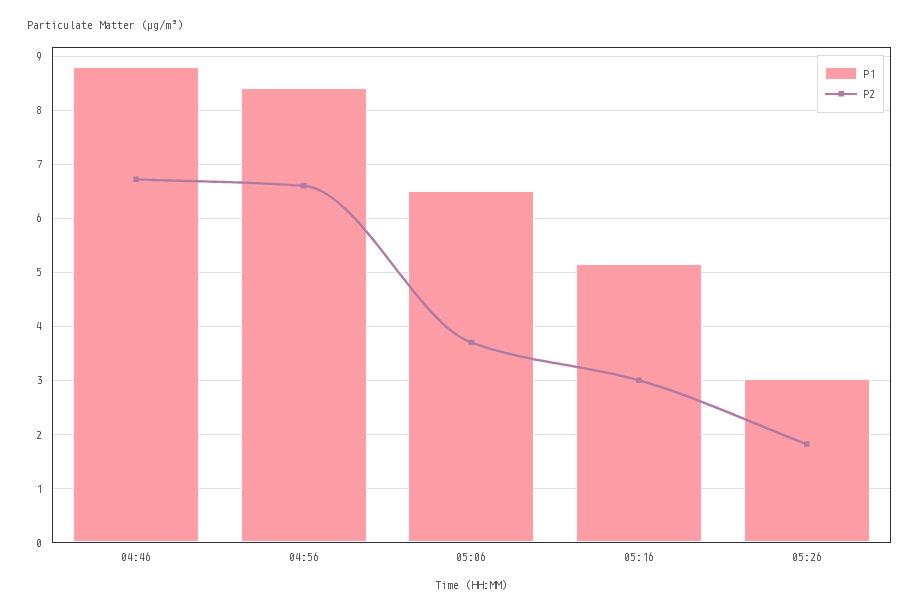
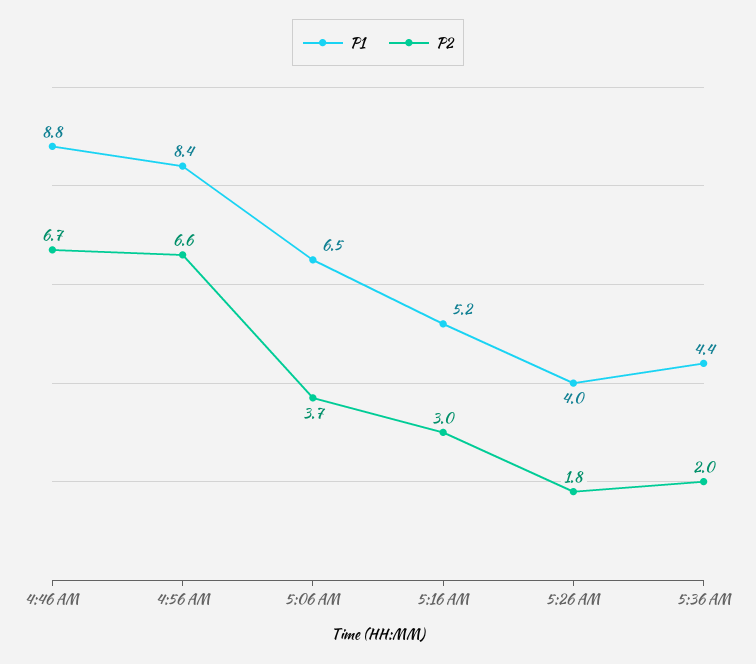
P1, 05:26: 3 -> 4
P1, 5:36 AM: none -> 4.4
P2, 5:36 AM: none -> 2

